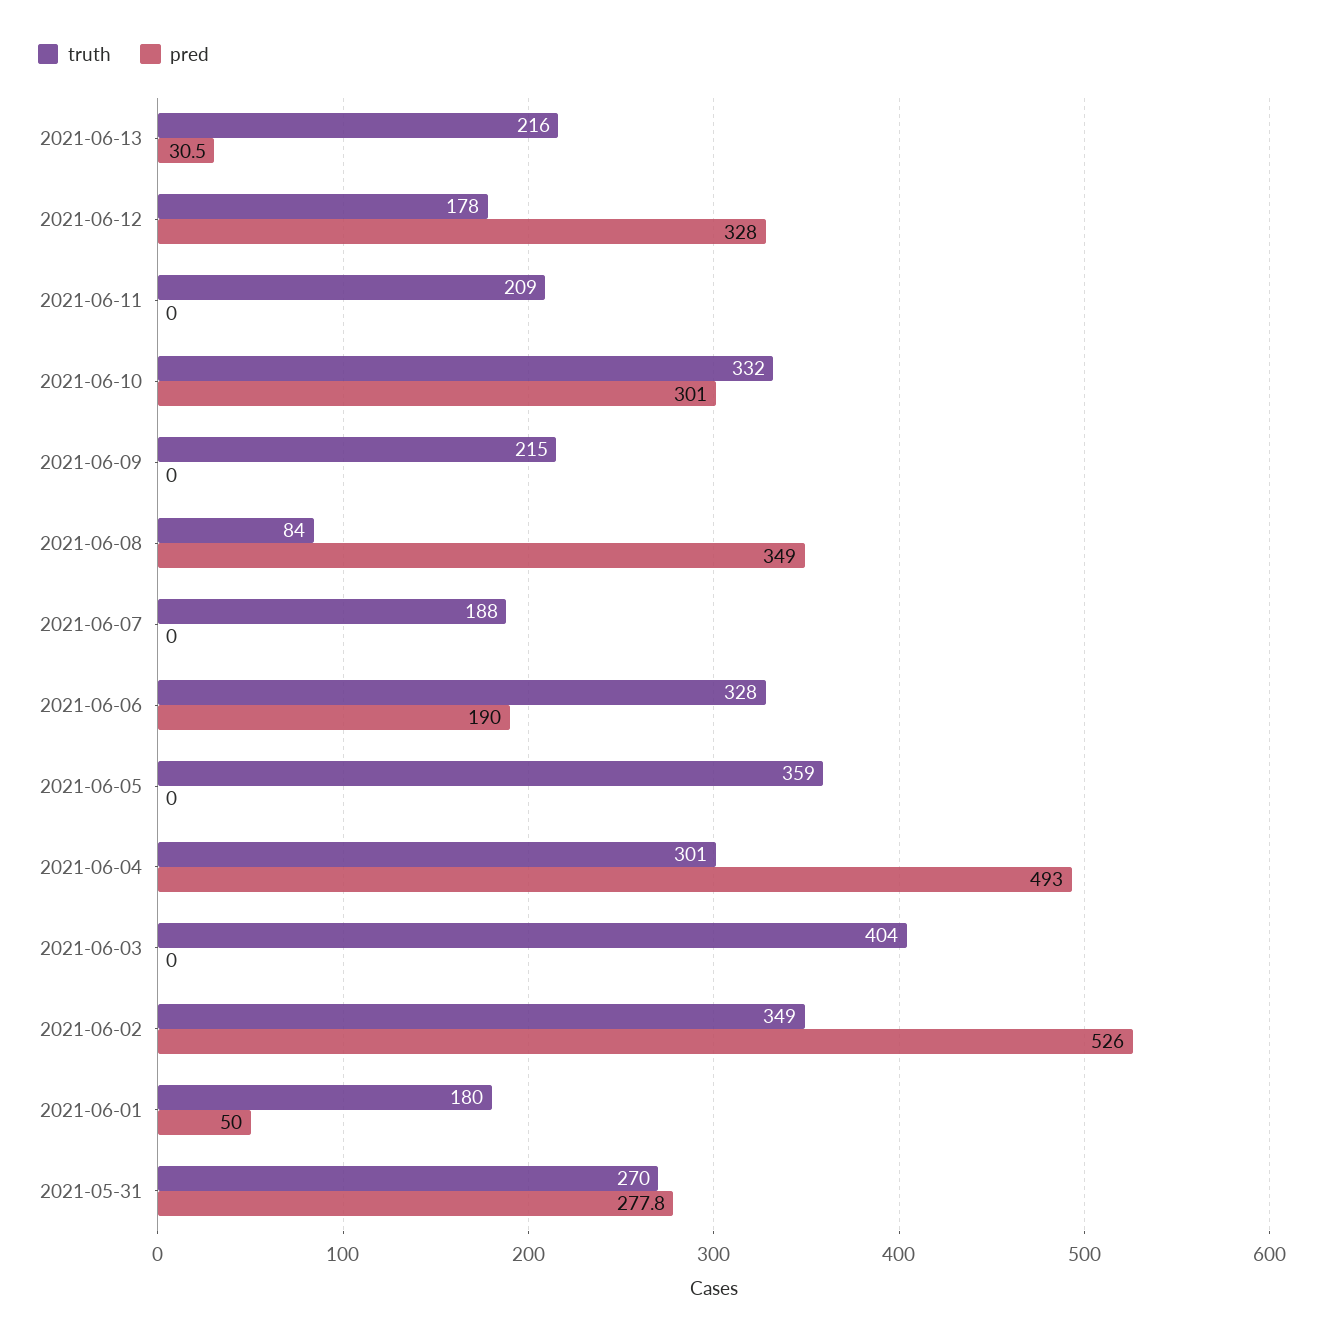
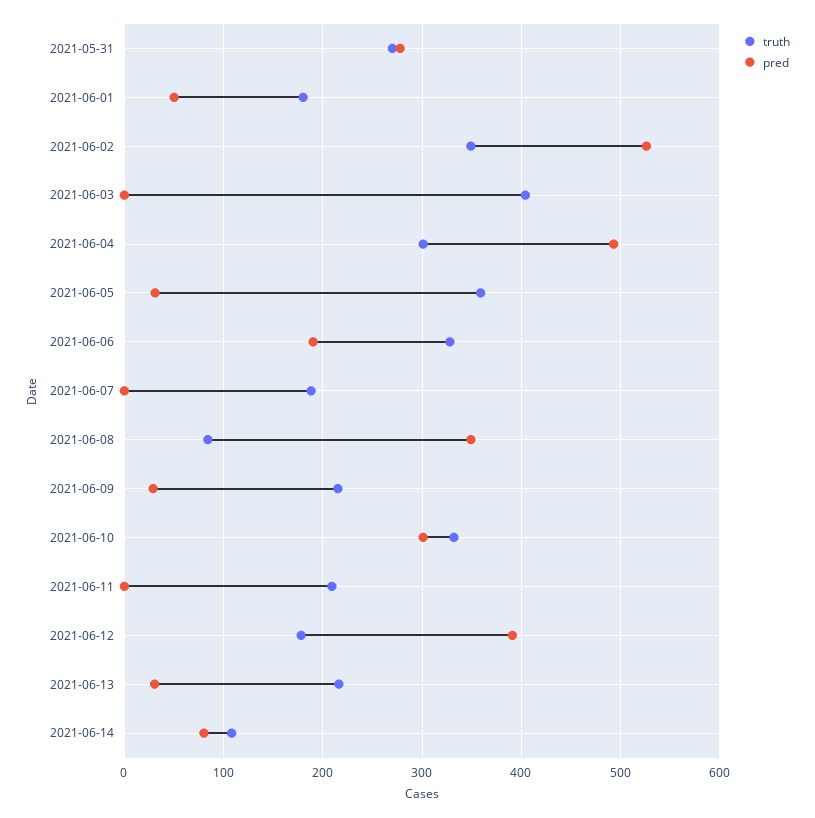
pred, 2021-06-12: 328 -> 390
pred, 2021-06-09: 0 -> 30
pred, 2021-06-05: 0 -> 30
truth, 2021-06-14: none -> 110
pred, 2021-06-14: none -> 80

